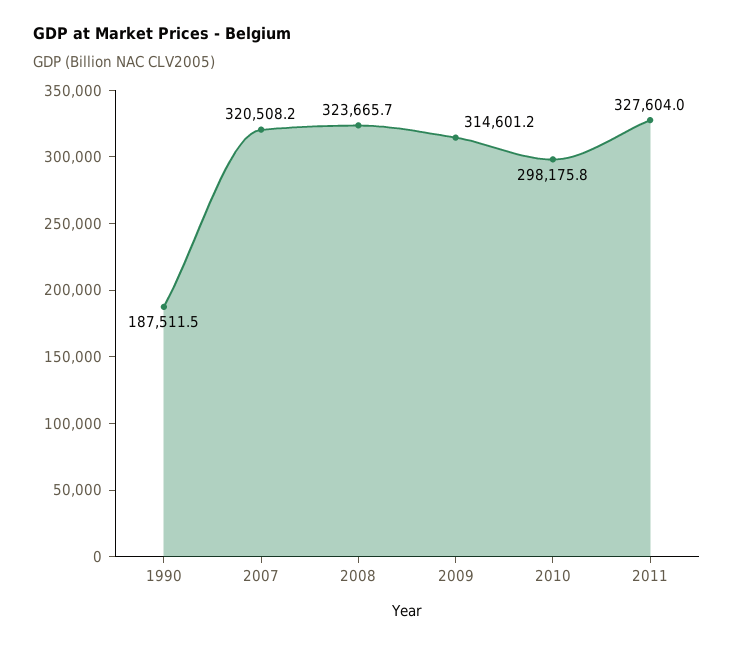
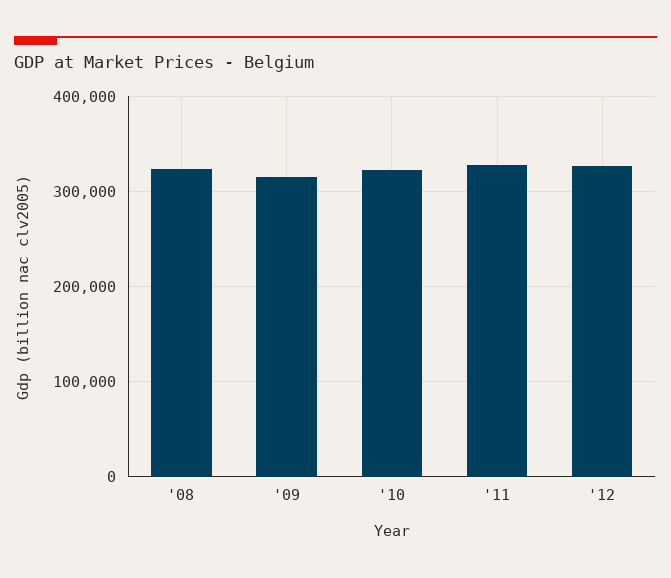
1990: 187511.5 -> none
2007: 320508.2 -> none
2010: 298175.8 -> 320000
'12: none -> 330000

